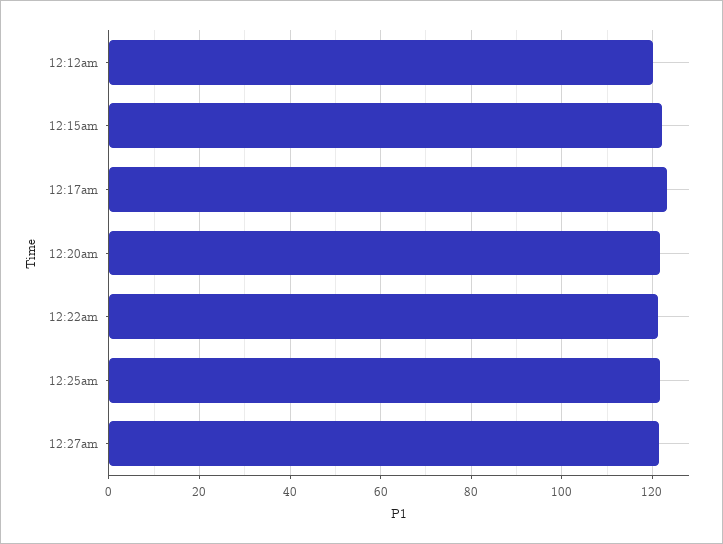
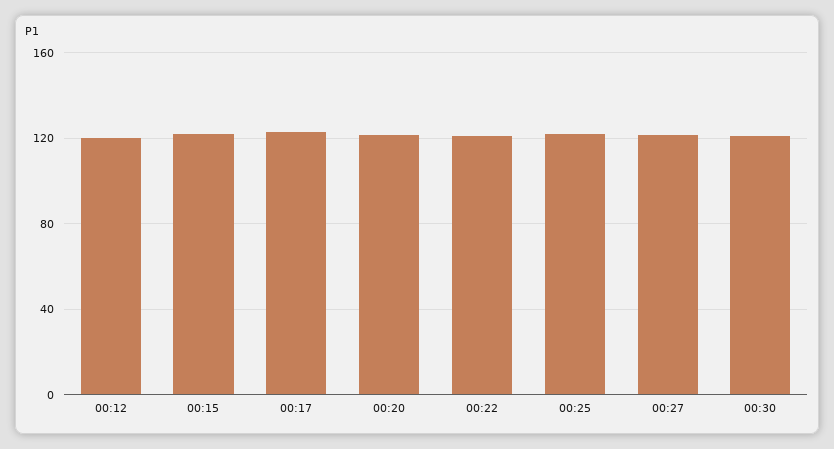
00:30: none -> 120

